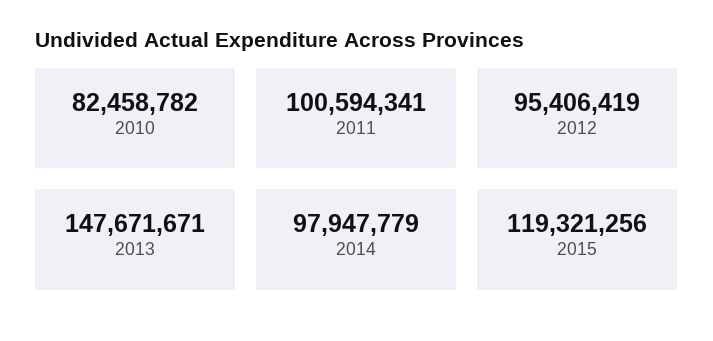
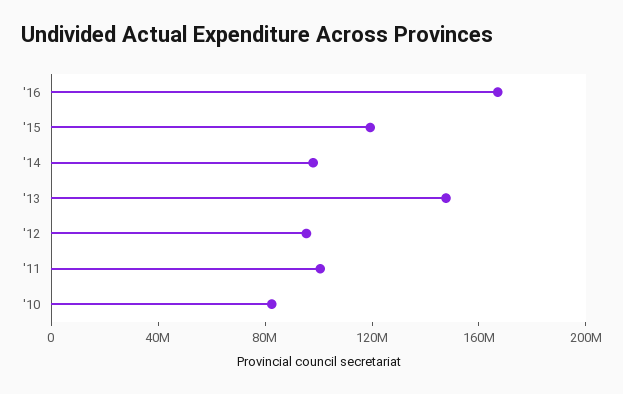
'16: none -> 170000000

